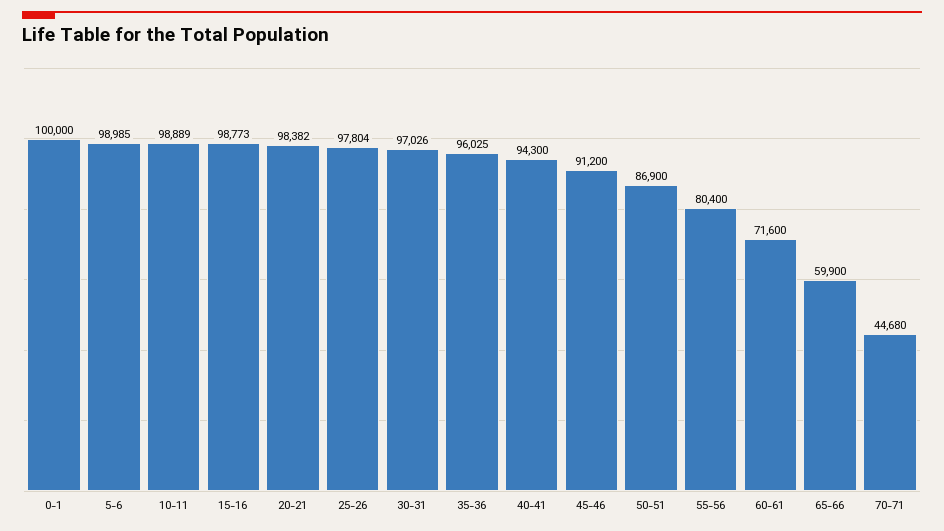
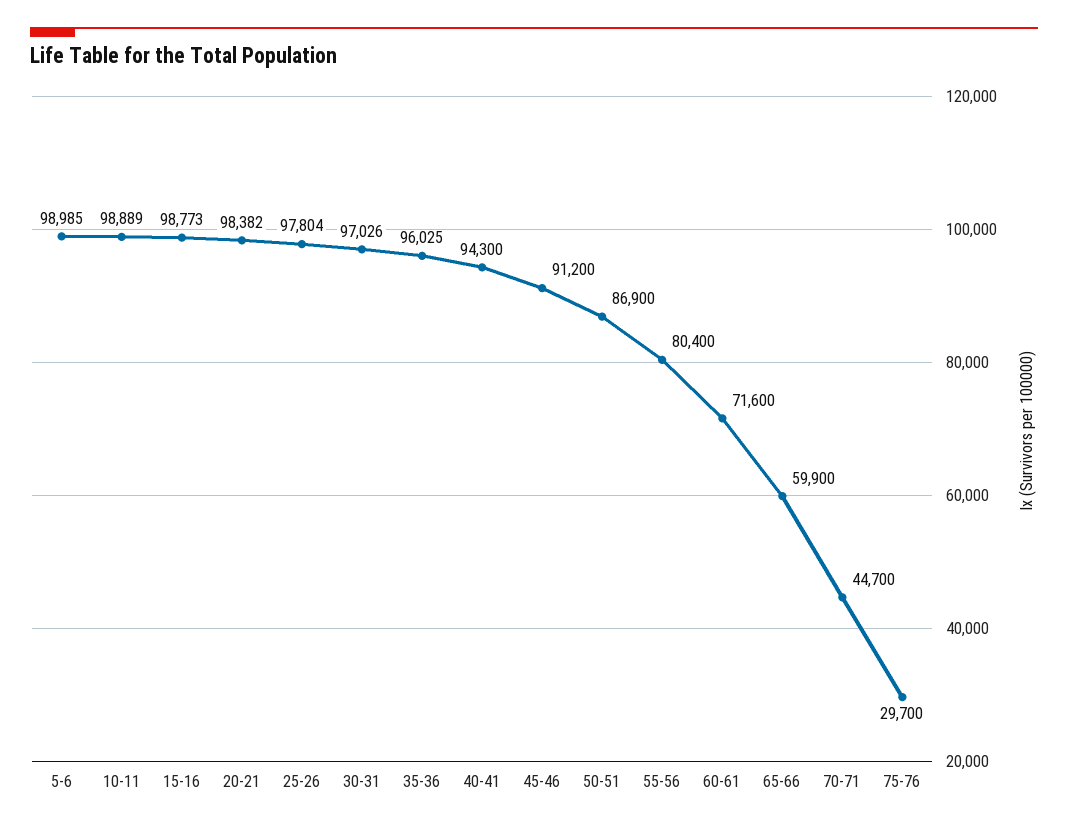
0-1: 100000 -> none
70-71: 44680 -> 44700
75-76: none -> 29700

